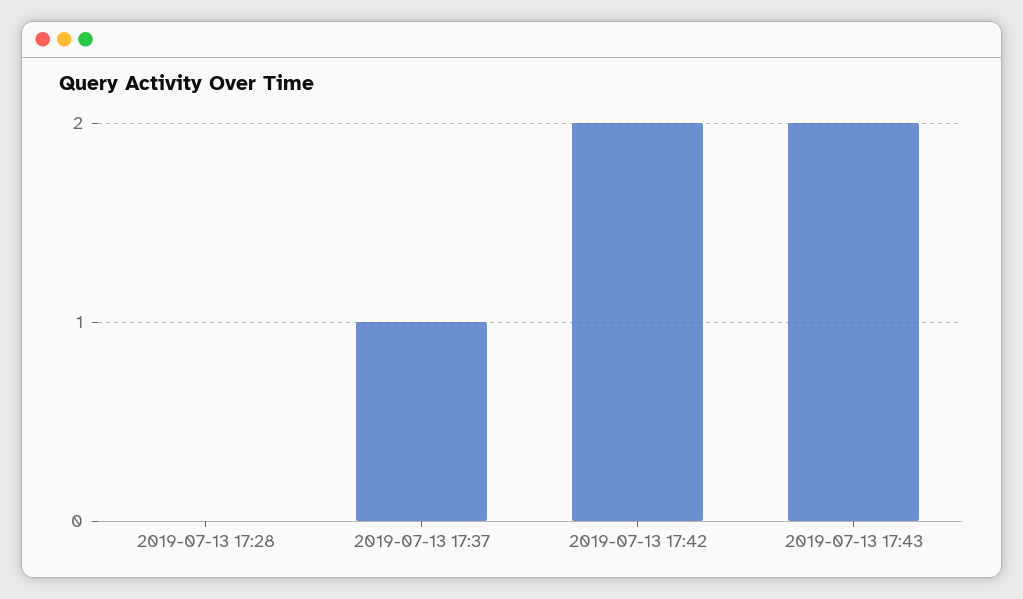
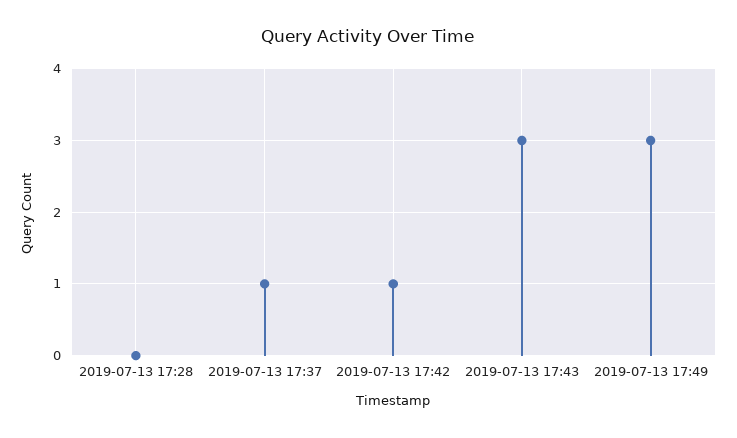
2019-07-13 17:42: 2 -> 1
2019-07-13 17:43: 2 -> 3
2019-07-13 17:49: none -> 3

